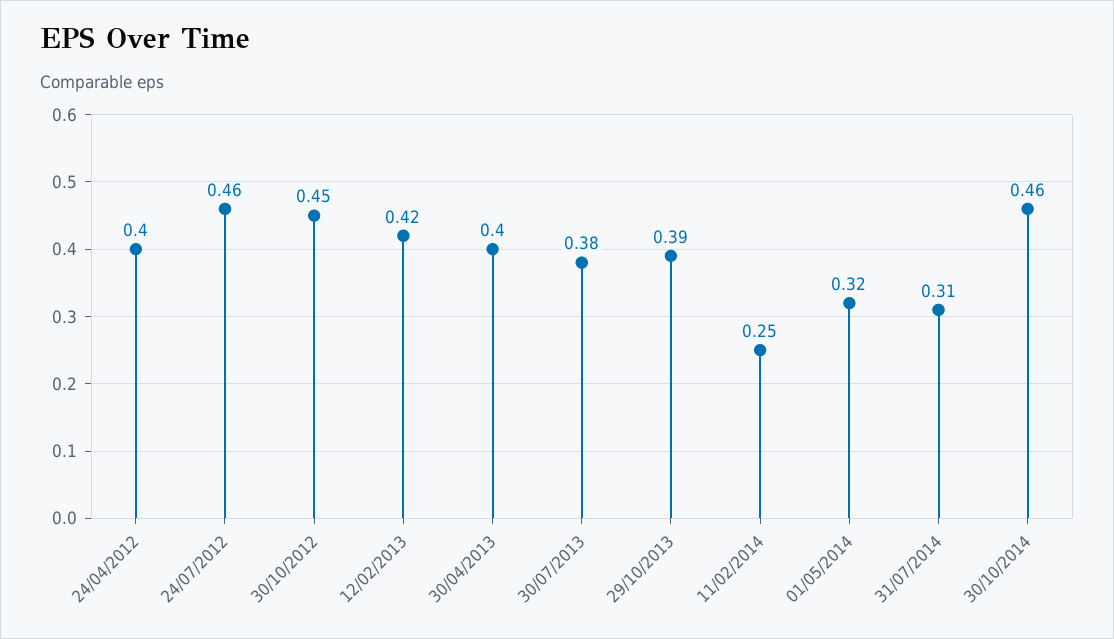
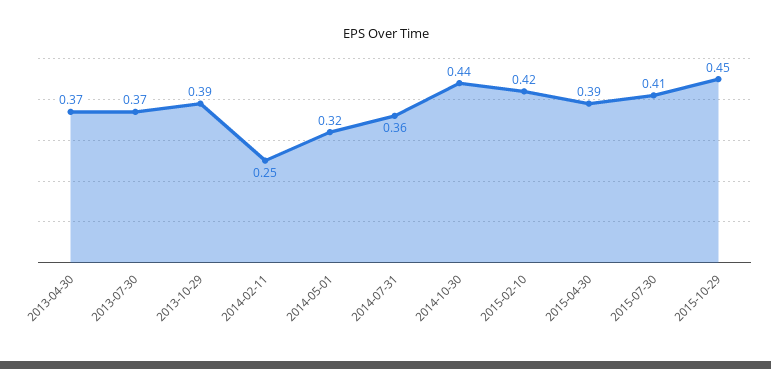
24/04/2012: 0.4 -> none
24/07/2012: 0.46 -> none
30/10/2012: 0.45 -> none
12/02/2013: 0.42 -> none
30/04/2013: 0.4 -> 0.37
30/07/2013: 0.38 -> 0.37
31/07/2014: 0.31 -> 0.36
30/10/2014: 0.46 -> 0.44
2015-02-10: none -> 0.42
2015-04-30: none -> 0.39
2015-07-30: none -> 0.41
2015-10-29: none -> 0.45

